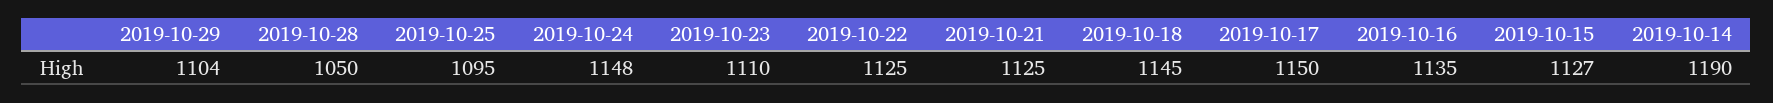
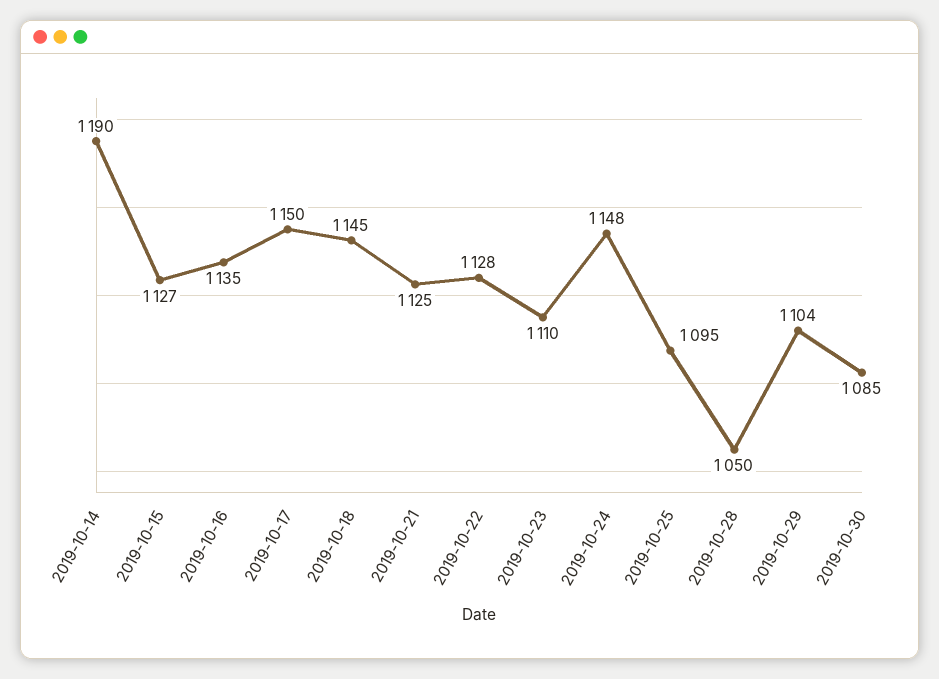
2019-10-22: 1125 -> 1128
2019-10-30: none -> 1085

